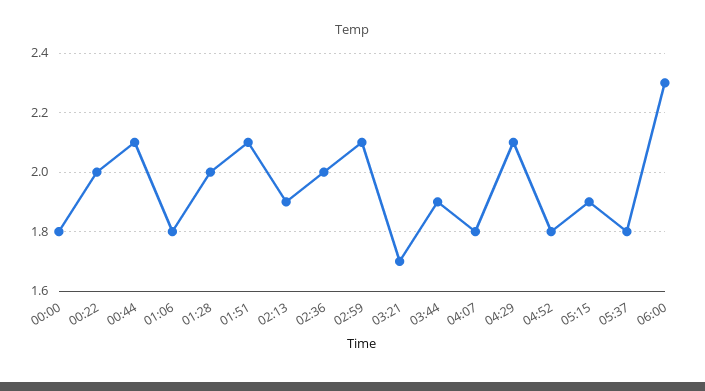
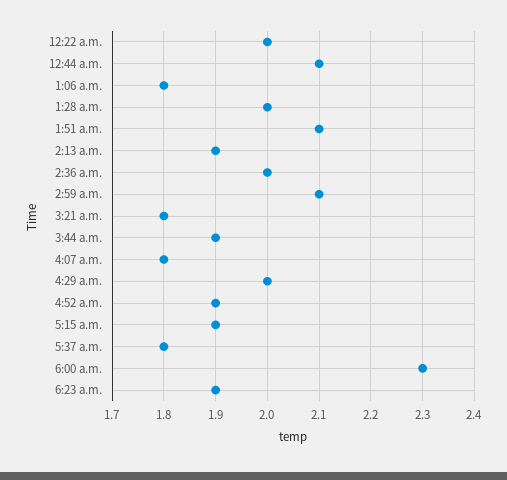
00:00: 1.8 -> none
03:21: 1.7 -> 1.8
04:29: 2.1 -> 2
04:52: 1.8 -> 1.9
6:23 a.m.: none -> 1.9

